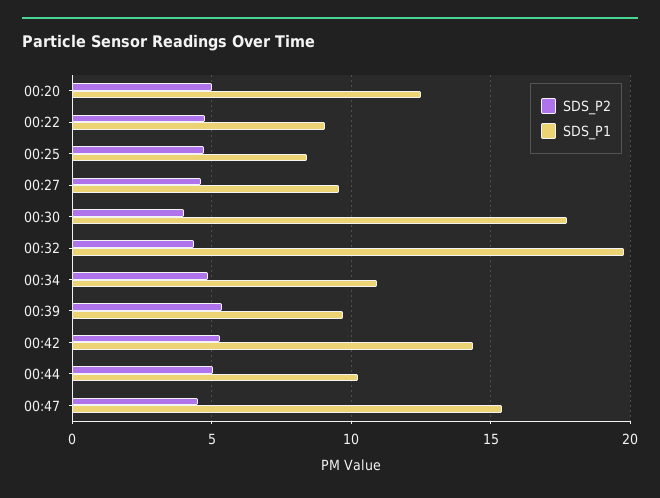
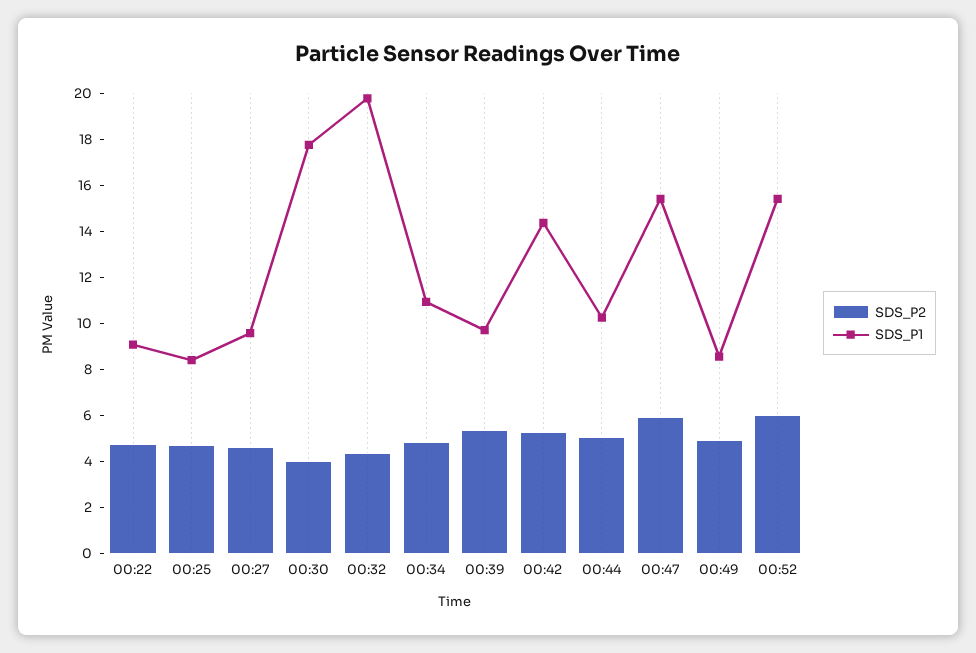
SDS_P2, 00:20: 5 -> none
SDS_P1, 00:20: 12.5 -> none
SDS_P2, 00:47: 4.5 -> 6
SDS_P2, 00:49: none -> 5
SDS_P1, 00:49: none -> 8.5
SDS_P2, 00:52: none -> 6
SDS_P1, 00:52: none -> 15.5

